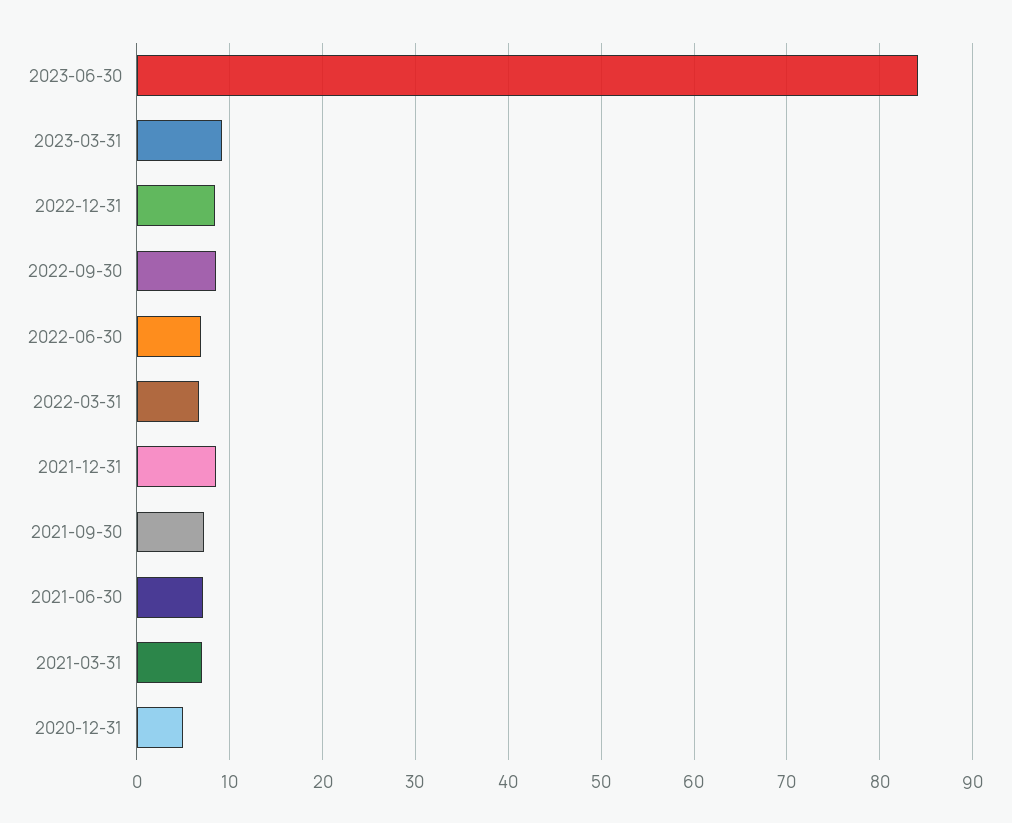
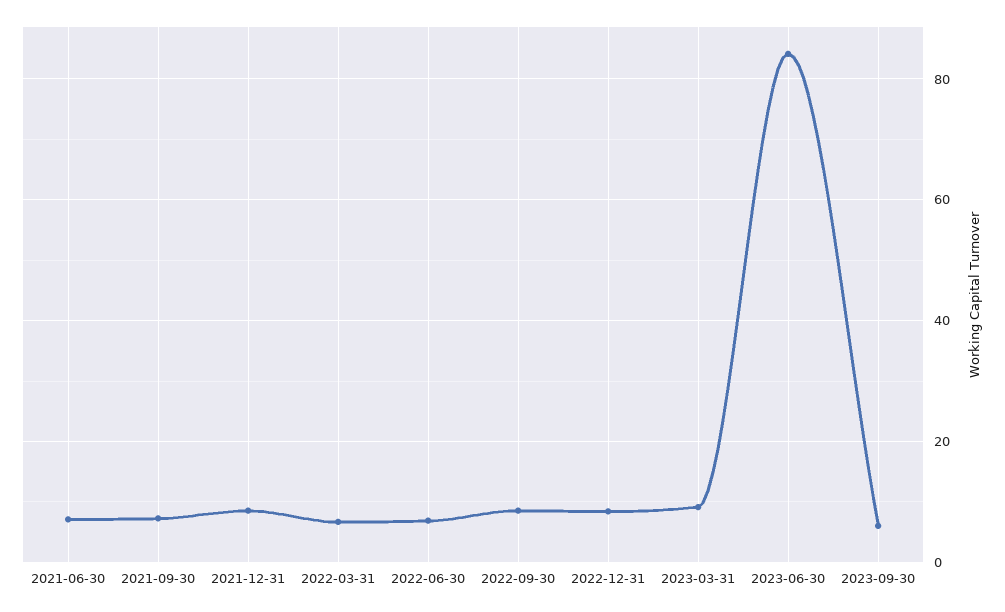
2021-03-31: 7 -> none
2020-12-31: 5 -> none
2023-09-30: none -> 6

